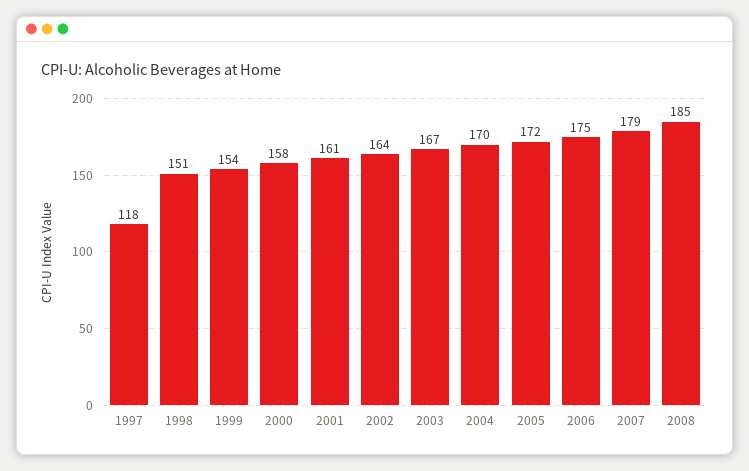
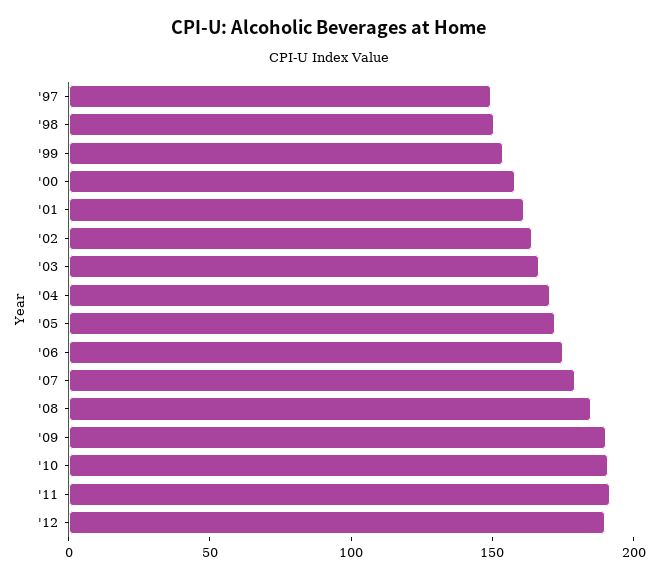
1997: 118 -> 150
'09: none -> 190
'10: none -> 190
'11: none -> 190
'12: none -> 190

